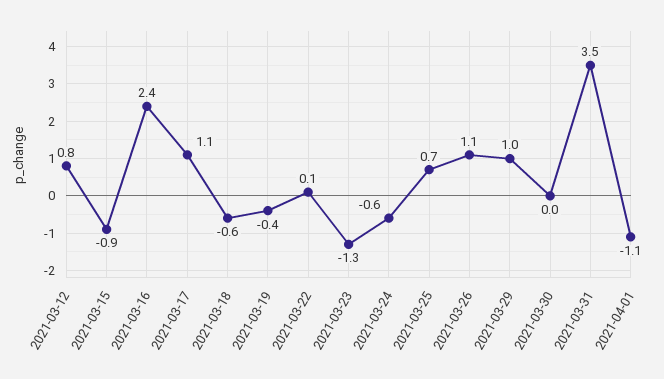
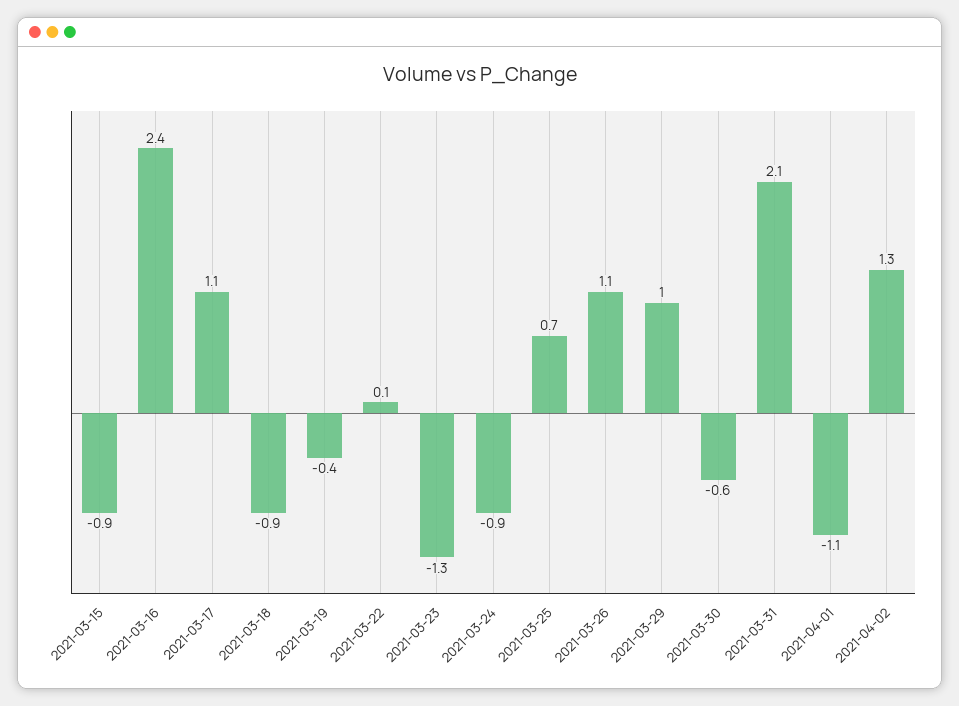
2021-03-12: 0.8 -> none
2021-03-18: -0.6 -> -0.9
2021-03-24: -0.6 -> -0.9
2021-03-30: 0 -> -0.6
2021-03-31: 3.5 -> 2.1
2021-04-02: none -> 1.3

